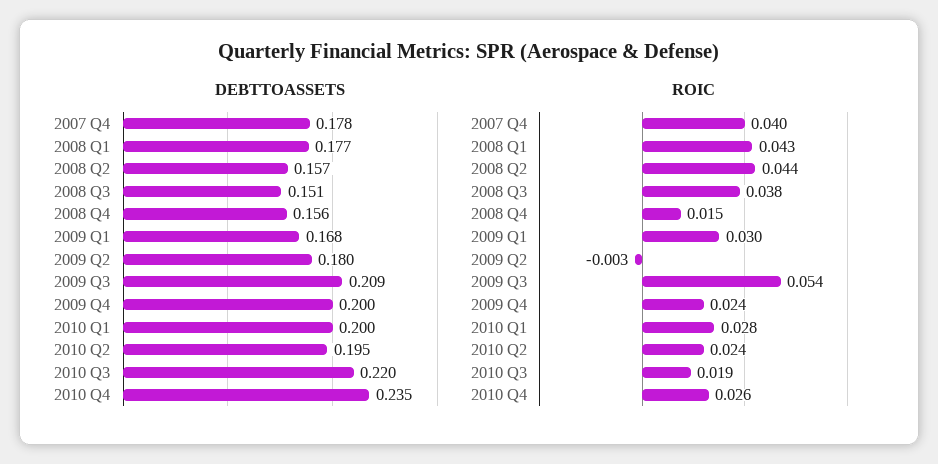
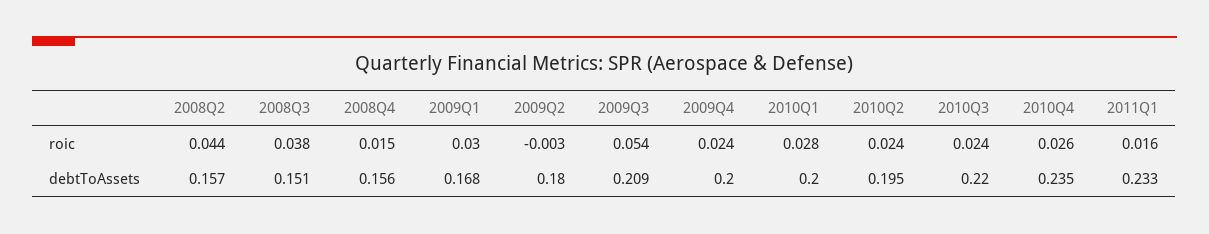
DEBTTOASSETS, 2007 Q4: 0.178 -> none
DEBTTOASSETS, 2008 Q1: 0.177 -> none
ROIC, 2007 Q4: 0.04 -> none
ROIC, 2008 Q1: 0.043 -> none
ROIC, 2010 Q3: 0.019 -> 0.024
ROIC, 2011Q1: none -> 0.016
DEBTTOASSETS, 2011Q1: none -> 0.233

